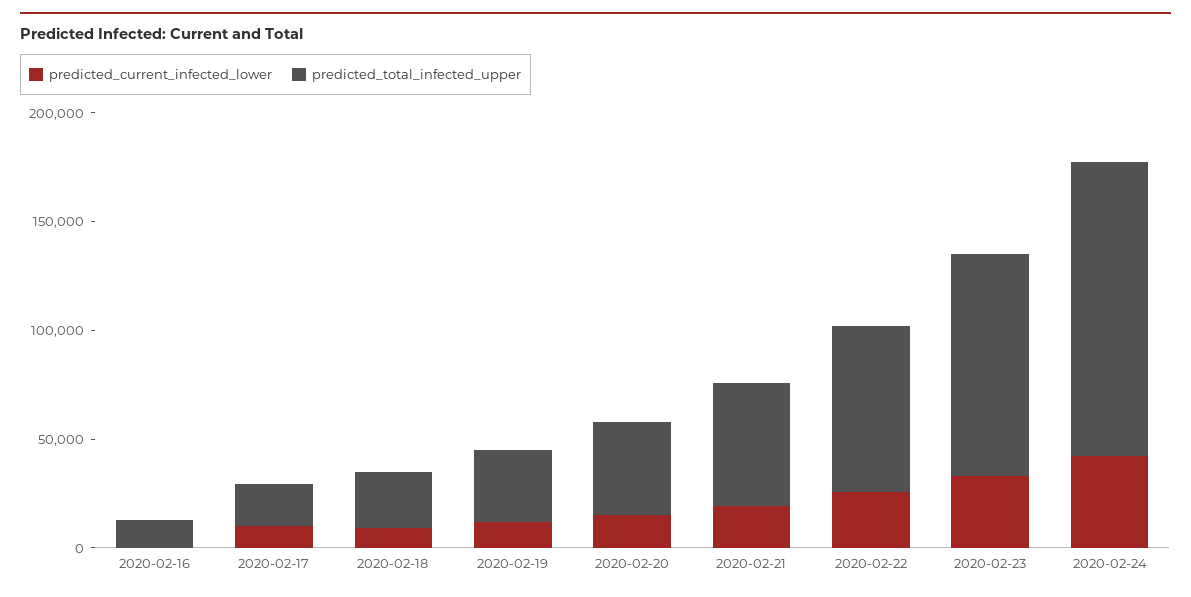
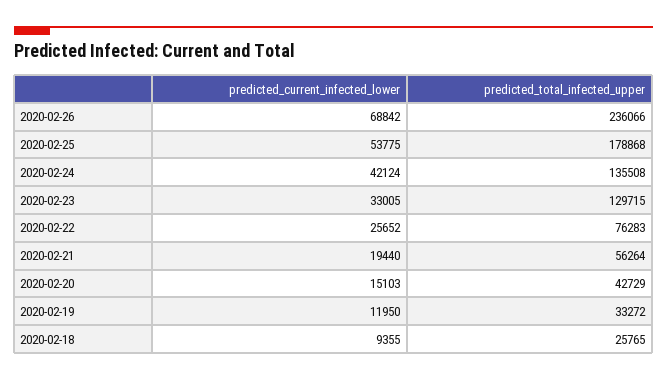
predicted_current_infected_lower, 2020-02-16: 0 -> none
predicted_total_infected_upper, 2020-02-16: 10000 -> none
predicted_current_infected_lower, 2020-02-17: 10000 -> none
predicted_total_infected_upper, 2020-02-17: 20000 -> none
predicted_total_infected_upper, 2020-02-23: 100000 -> 129715
predicted_current_infected_lower, 2020-02-26: none -> 68842
predicted_total_infected_upper, 2020-02-26: none -> 236066
predicted_current_infected_lower, 2020-02-25: none -> 53775
predicted_total_infected_upper, 2020-02-25: none -> 178868

